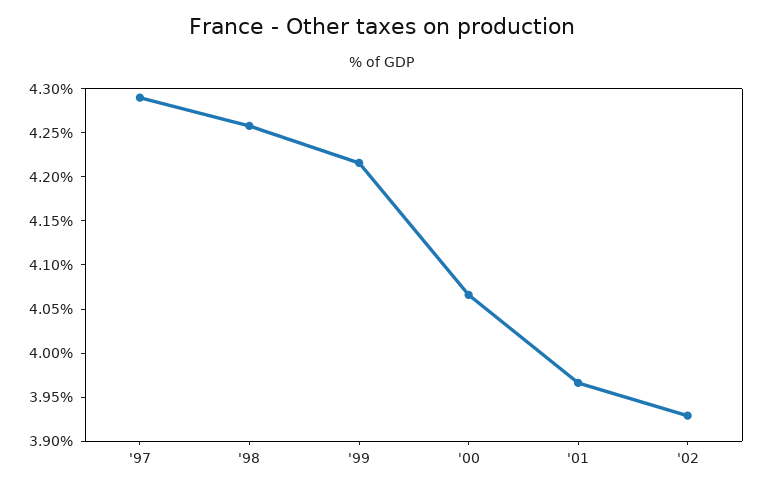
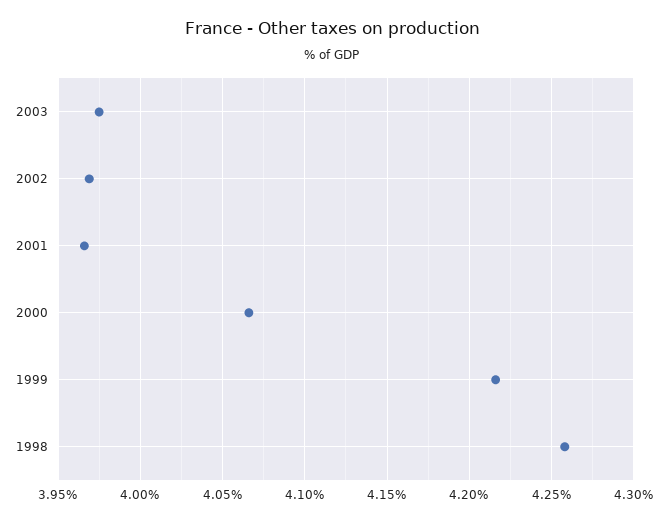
'97: 4.29 -> none
'02: 3.93 -> 3.97
2003: none -> 3.975

